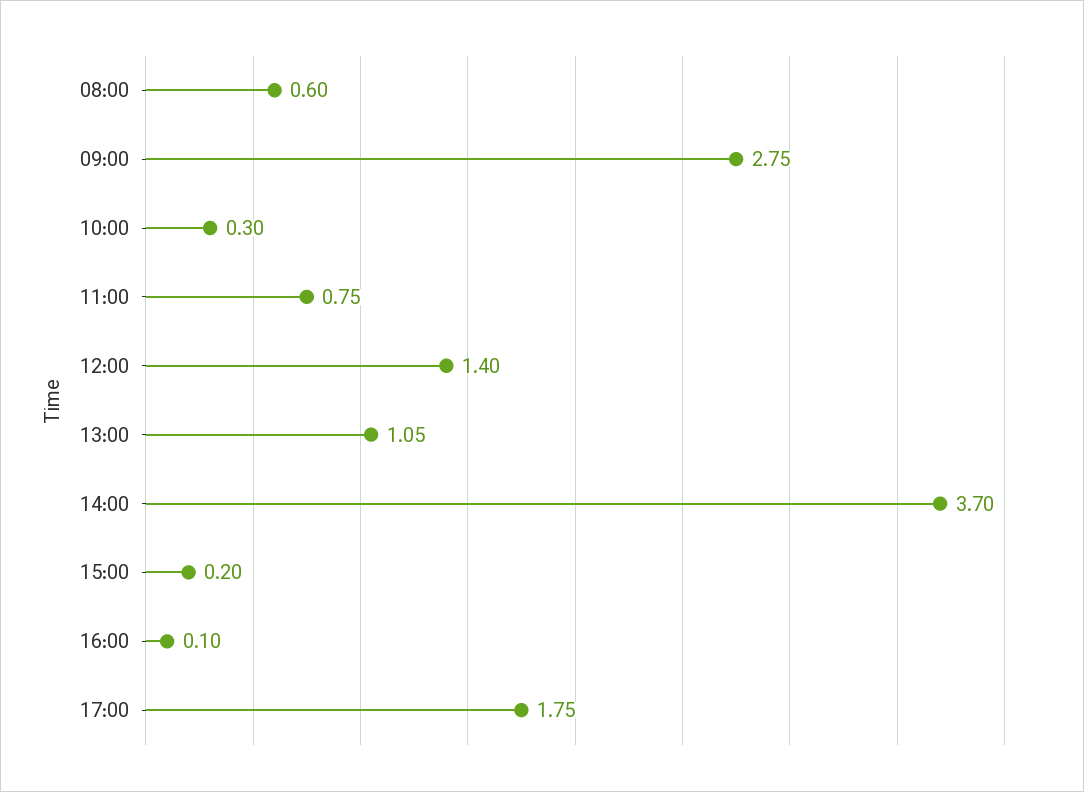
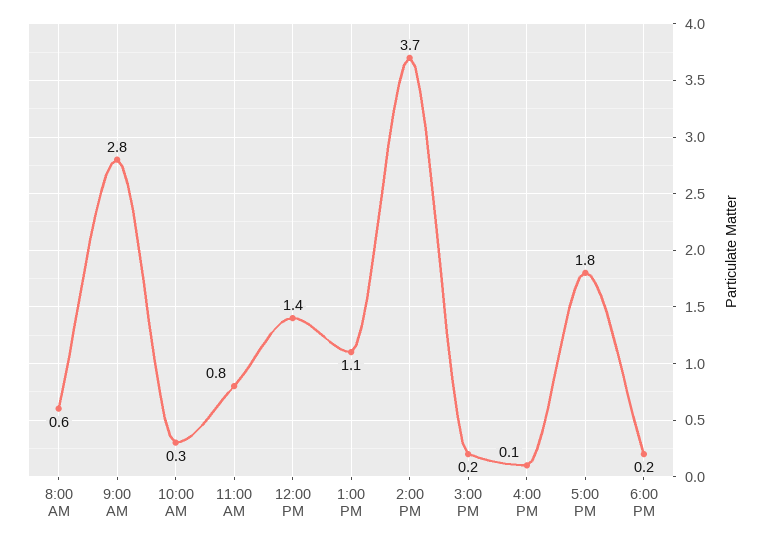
6:00 PM: none -> 0.2

